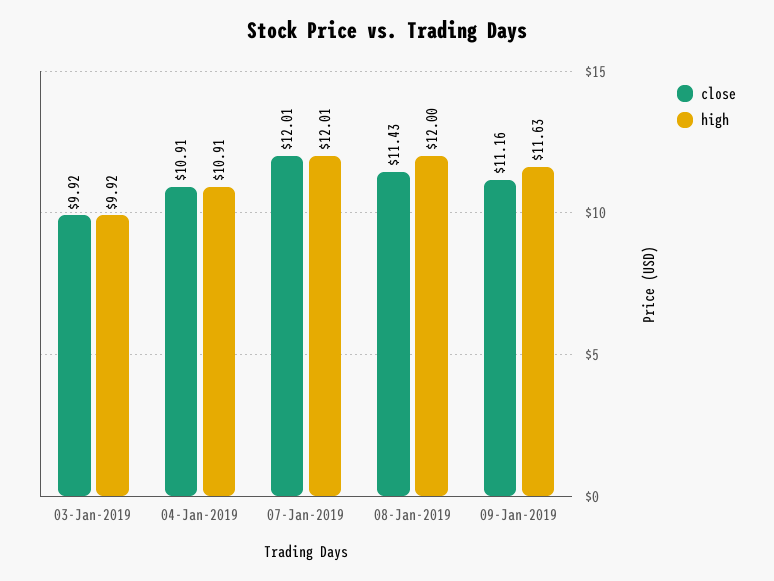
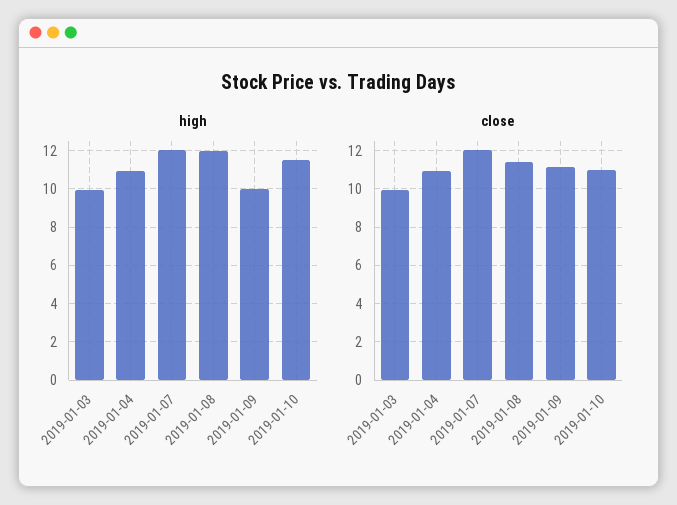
high, 09-Jan-2019: 11.63 -> 10
high, 2019-01-10: none -> 11.5
close, 2019-01-10: none -> 11

